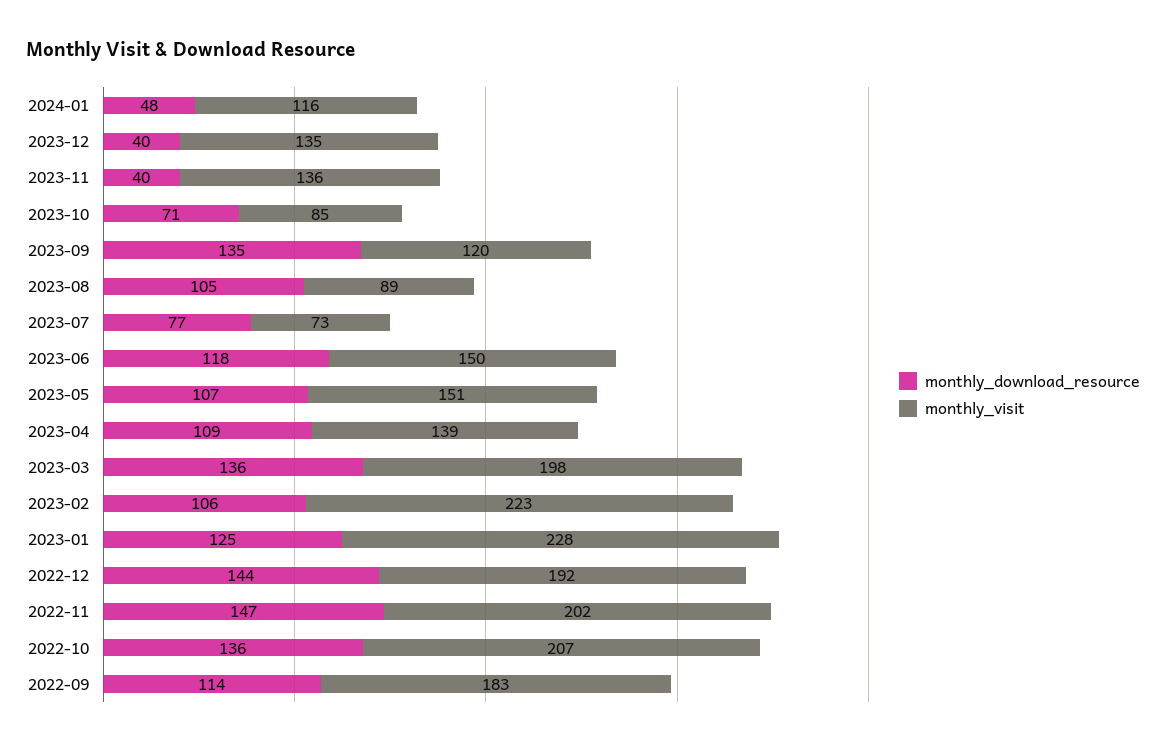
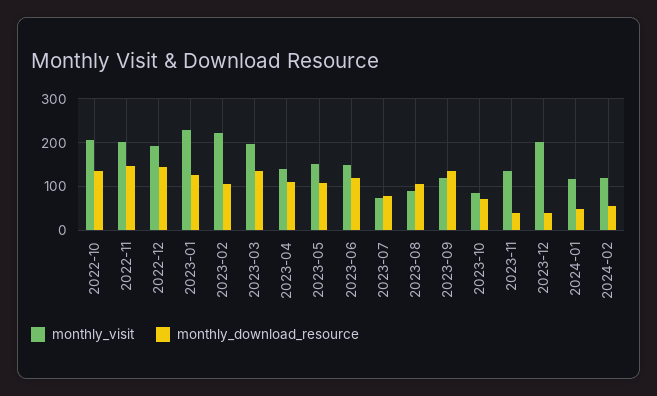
monthly_visit, 2023-12: 135 -> 200
monthly_download_resource, 2022-09: 114 -> none
monthly_visit, 2022-09: 183 -> none
monthly_visit, 2024-02: none -> 120
monthly_download_resource, 2024-02: none -> 60

